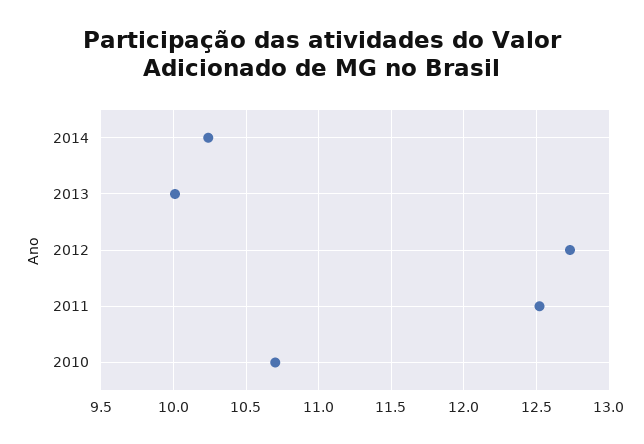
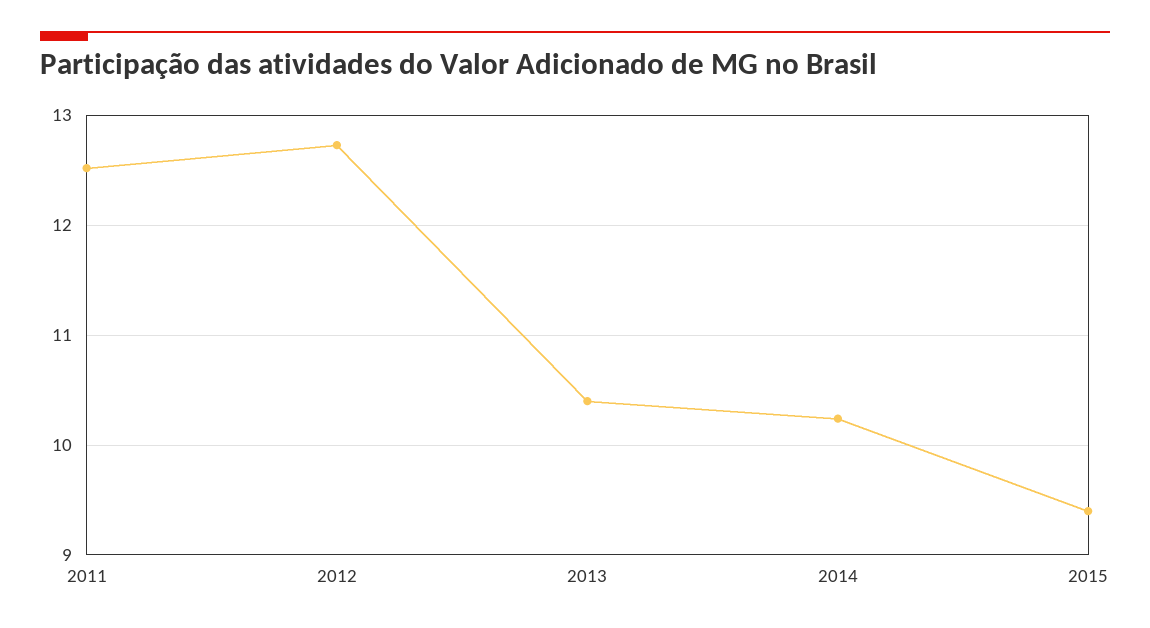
2013: 10 -> 10.4
2010: 10.7 -> none
2015: none -> 9.4

